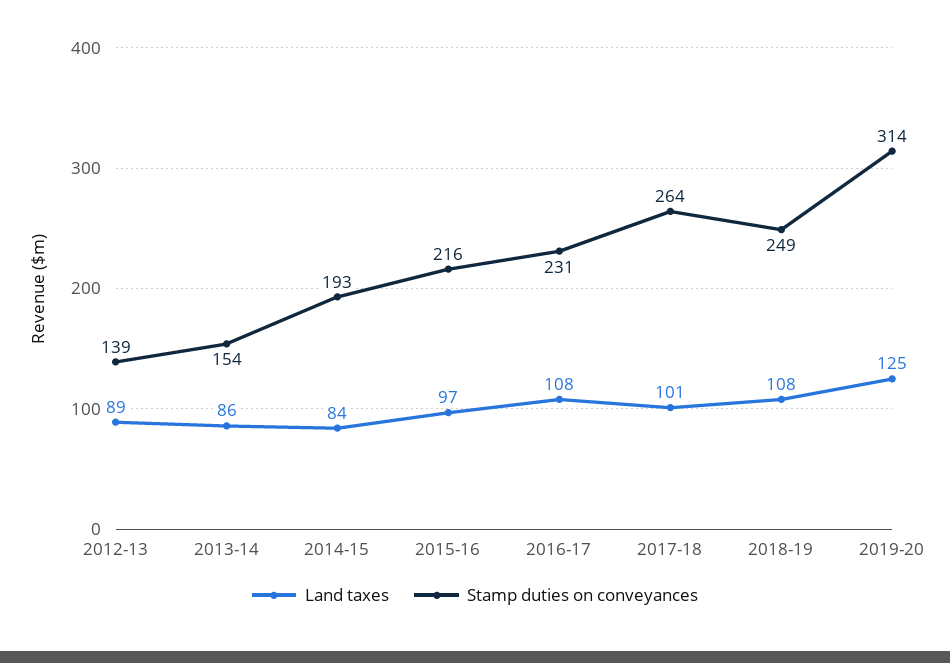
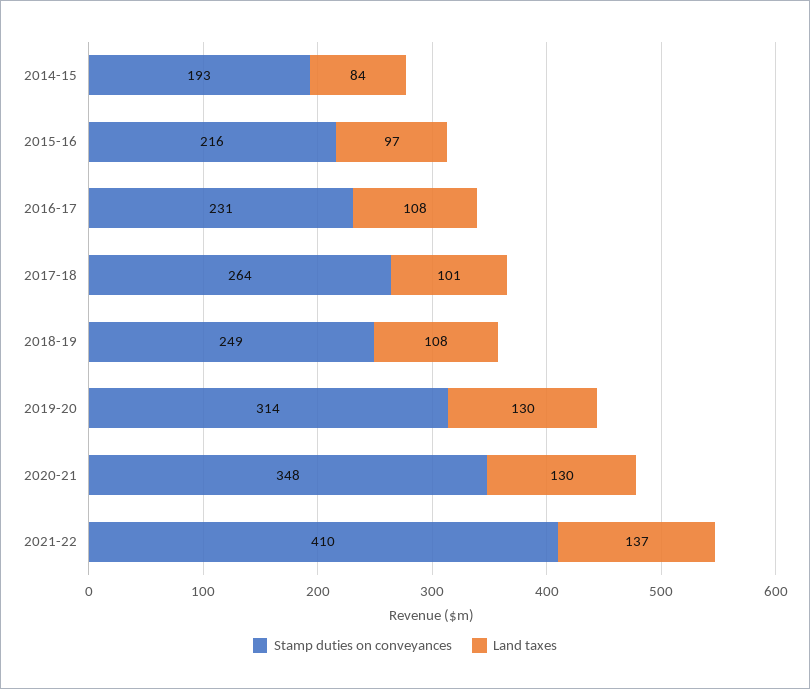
Land taxes, 2012-13: 89 -> none
Stamp duties on conveyances, 2012-13: 139 -> none
Land taxes, 2013-14: 86 -> none
Stamp duties on conveyances, 2013-14: 154 -> none
Land taxes, 2019-20: 125 -> 130
Stamp duties on conveyances, 2020-21: none -> 348
Land taxes, 2020-21: none -> 130
Stamp duties on conveyances, 2021-22: none -> 410
Land taxes, 2021-22: none -> 137

